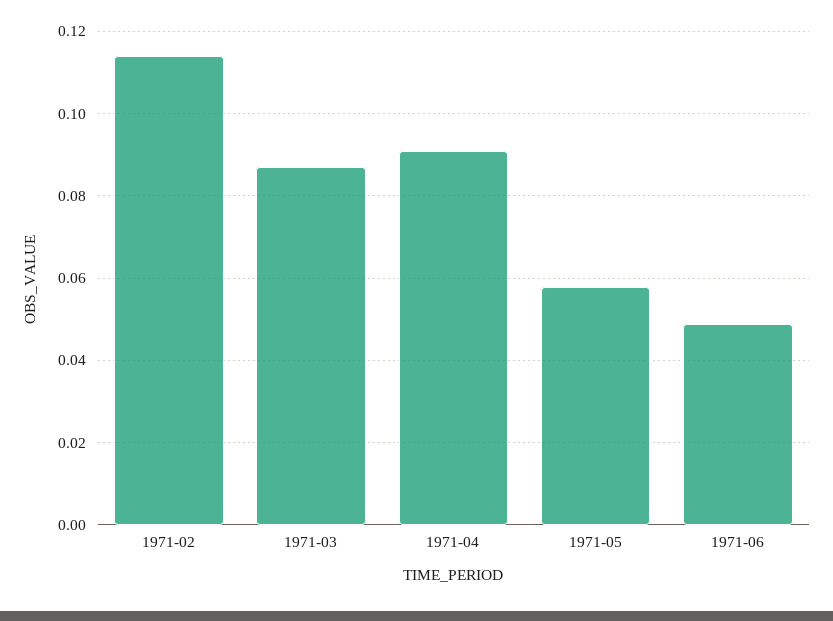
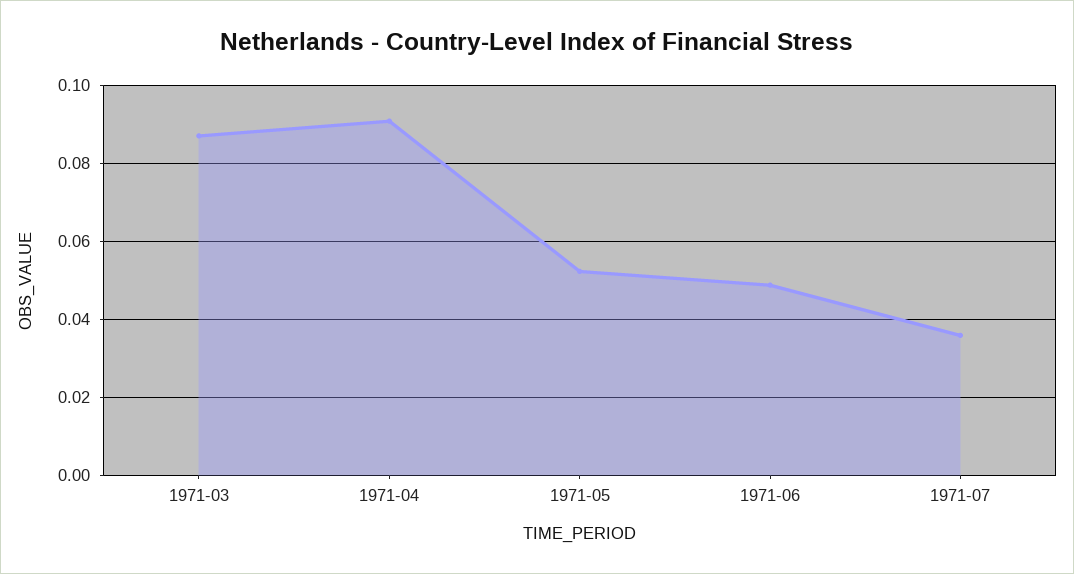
1971-02: 0.114 -> none
1971-05: 0.058 -> 0.052
1971-07: none -> 0.036

